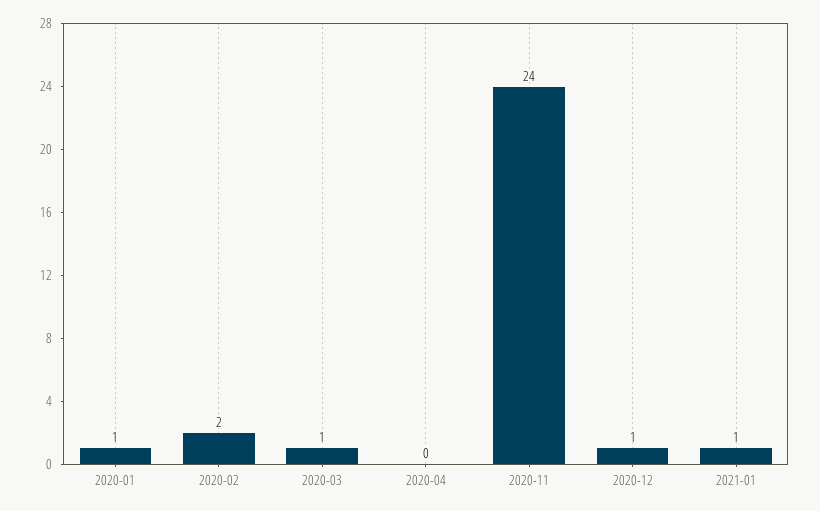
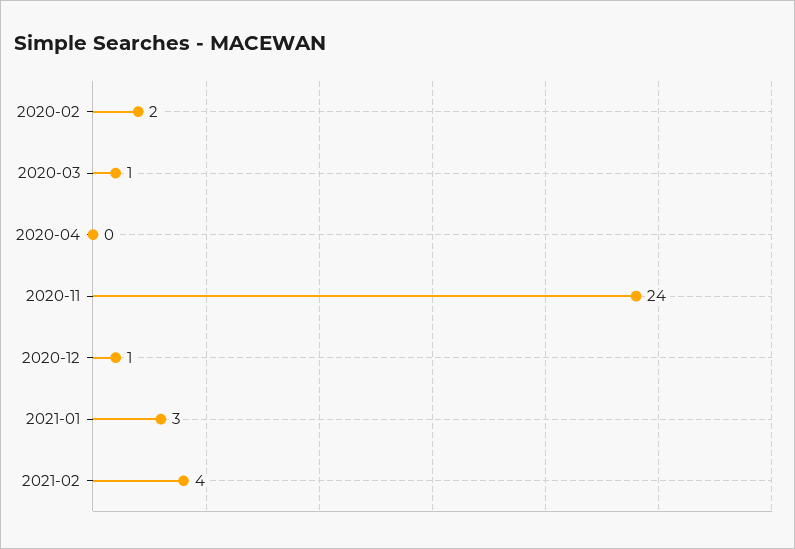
2020-01: 1 -> none
2021-01: 1 -> 3
2021-02: none -> 4

